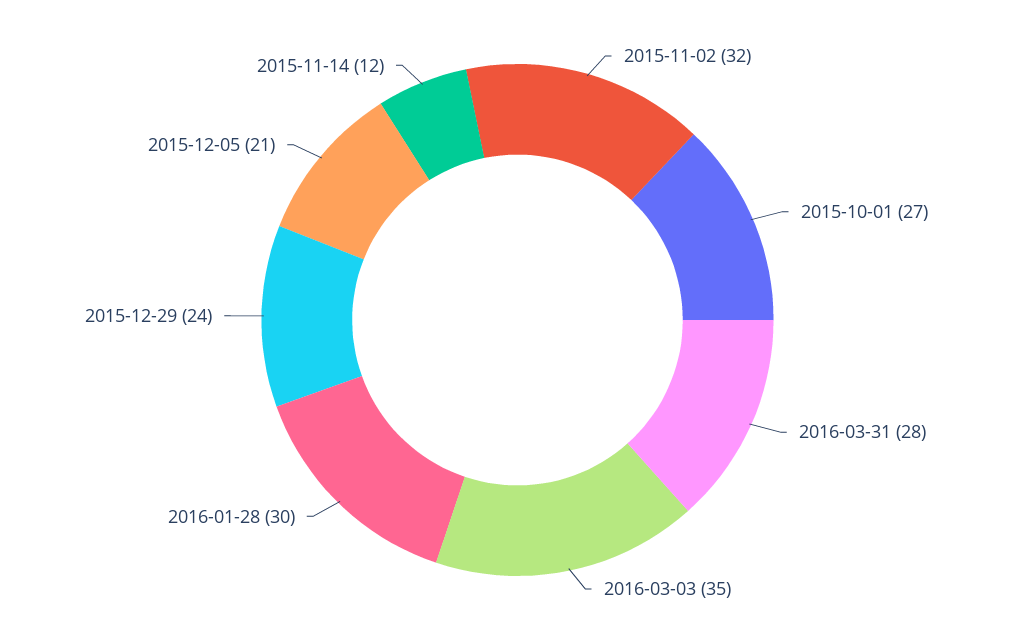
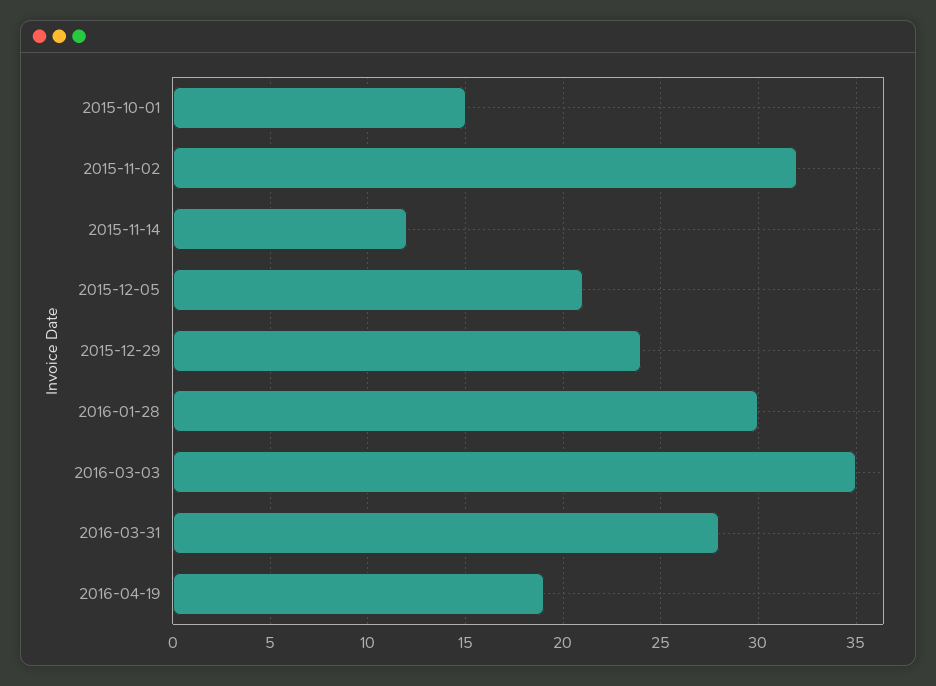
2015-10-01: 27 -> 15
2016-04-19: none -> 19

